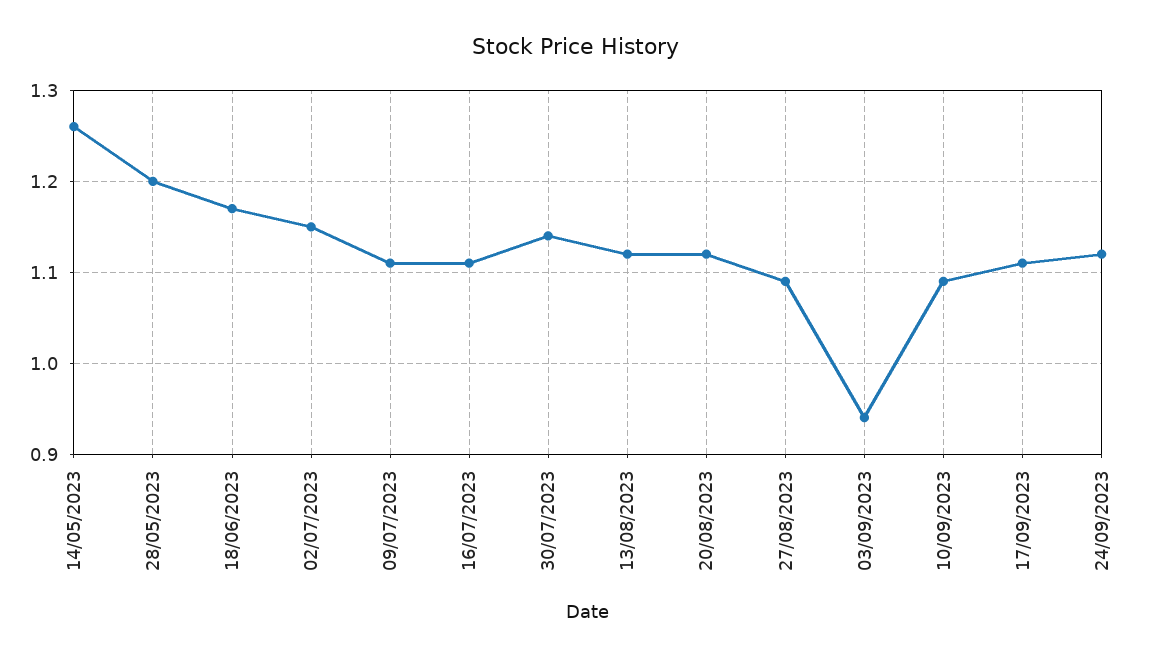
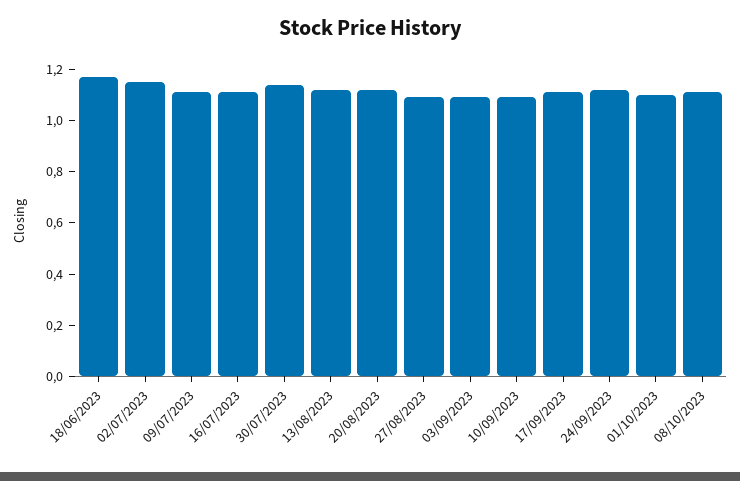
14/05/2023: 1.26 -> none
28/05/2023: 1.2 -> none
03/09/2023: 0.94 -> 1.1
01/10/2023: none -> 1.1
08/10/2023: none -> 1.1

